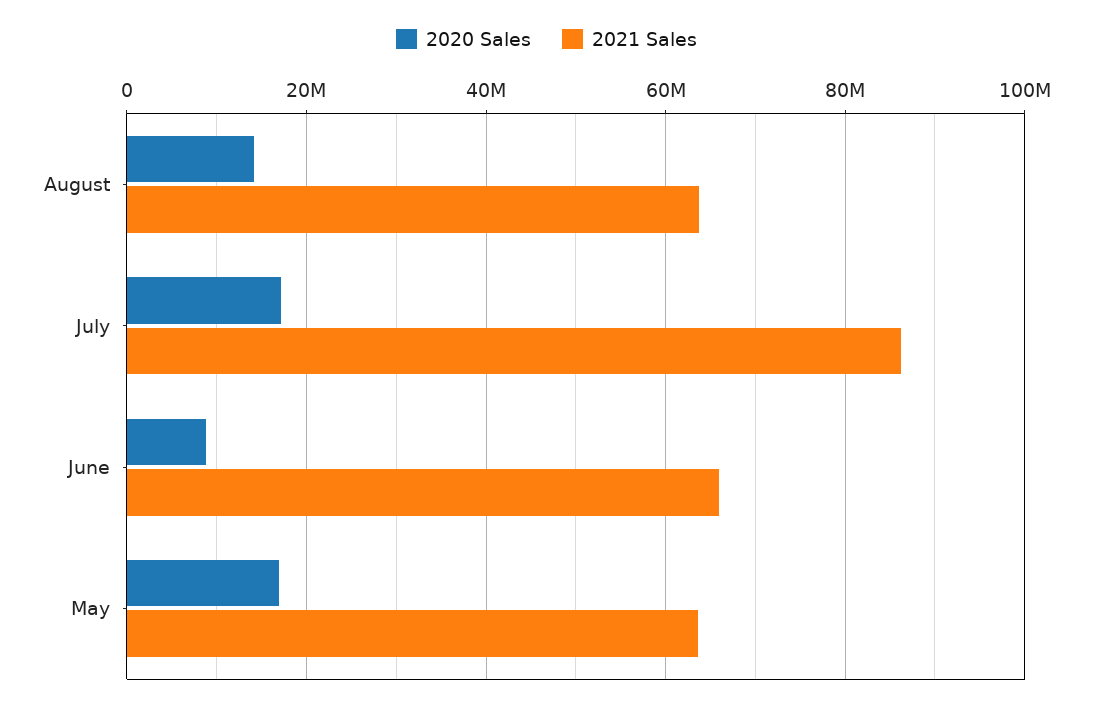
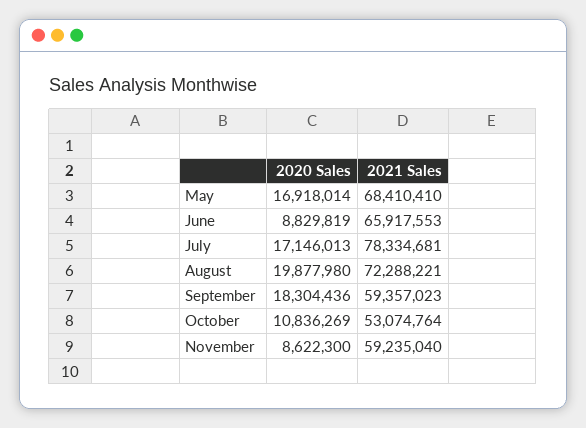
2020 Sales, August: 14000000 -> 19877980
2021 Sales, August: 64000000 -> 72288221
2021 Sales, July: 86000000 -> 78334681
2021 Sales, May: 64000000 -> 68410410
2020 Sales, September: none -> 18304436
2021 Sales, September: none -> 59357023
2020 Sales, October: none -> 10836269
2021 Sales, October: none -> 53074764
2020 Sales, November: none -> 8622300
2021 Sales, November: none -> 59235040

